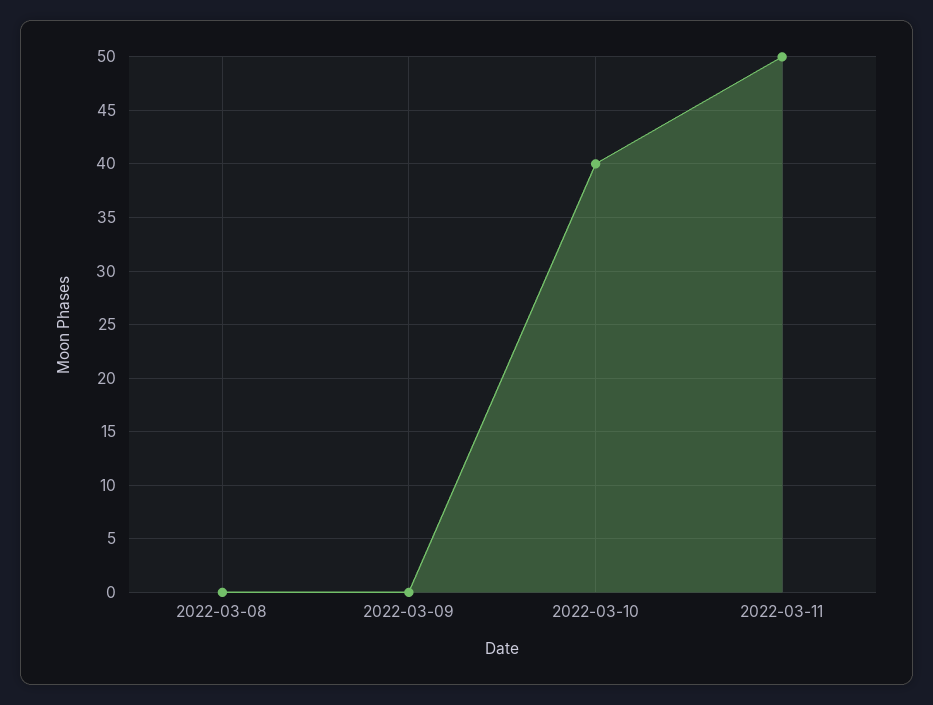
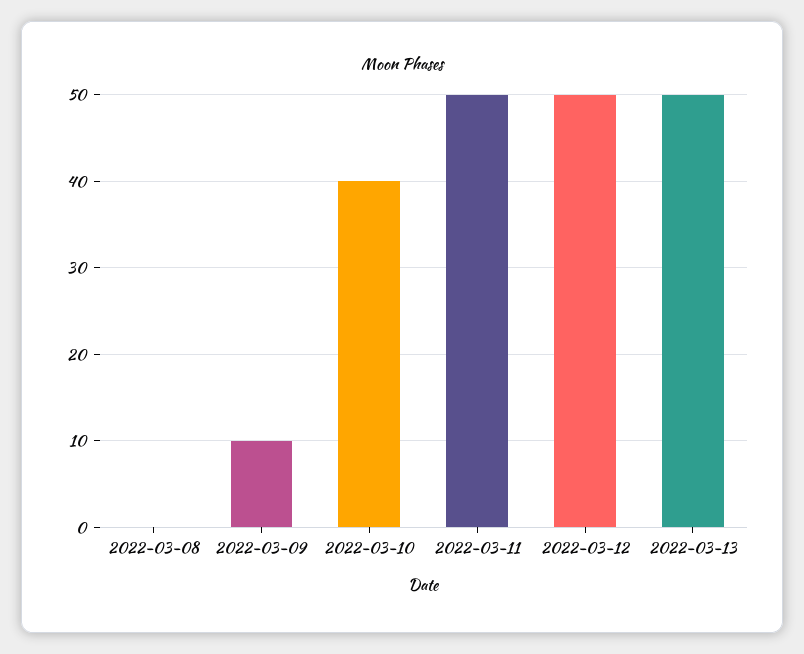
2022-03-09: 0 -> 10
2022-03-12: none -> 50
2022-03-13: none -> 50

